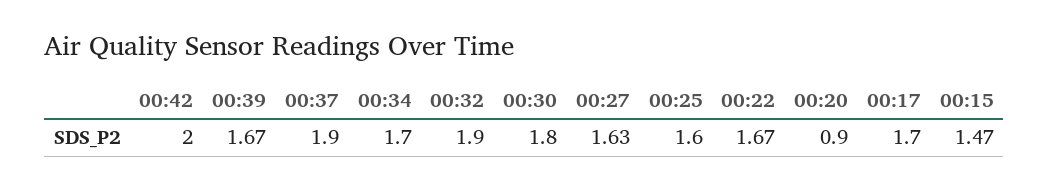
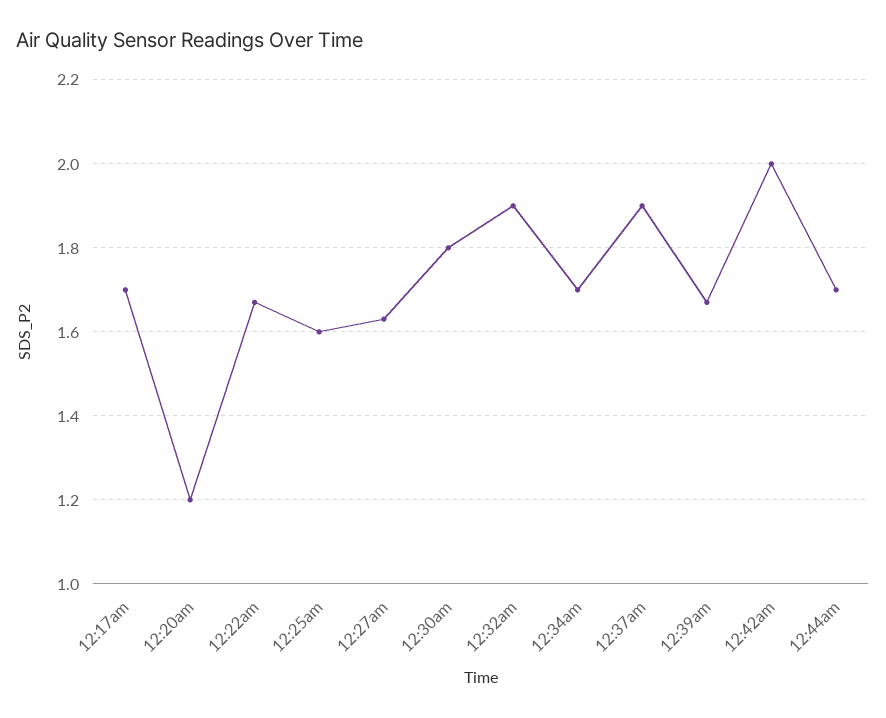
00:20: 0.9 -> 1.2
00:15: 1.47 -> none
12:44am: none -> 1.7

